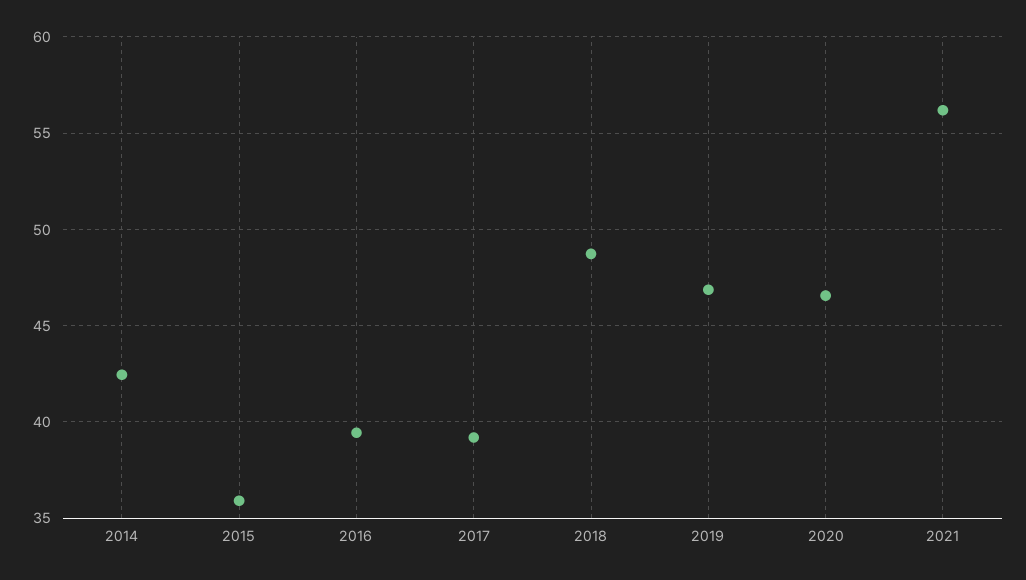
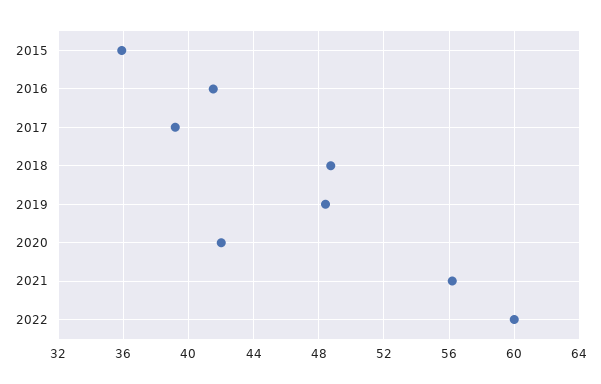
2014: 42.5 -> none
2016: 39.5 -> 41.5
2019: 47 -> 48.5
2020: 46.5 -> 42
2022: none -> 60

